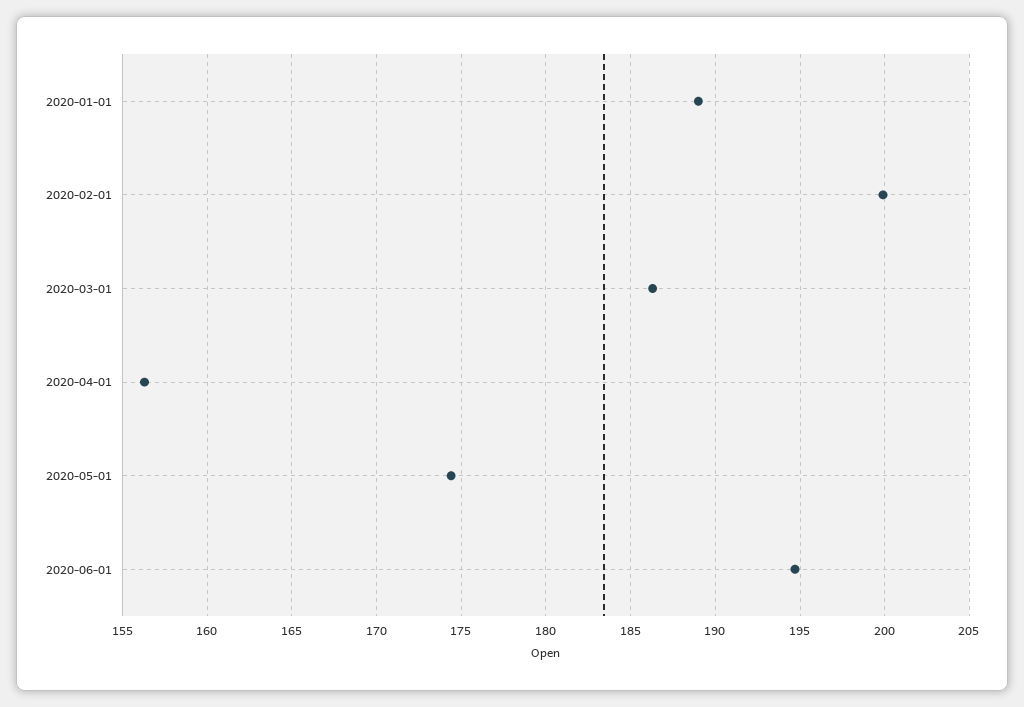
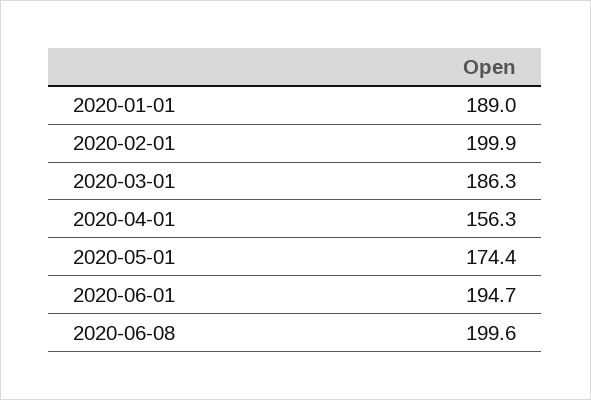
2020-06-08: none -> 199.6

